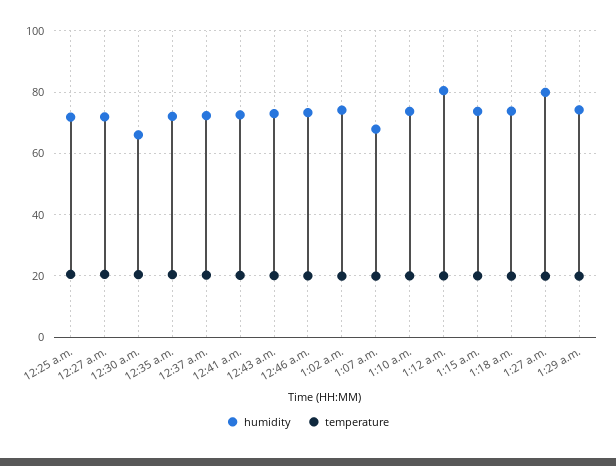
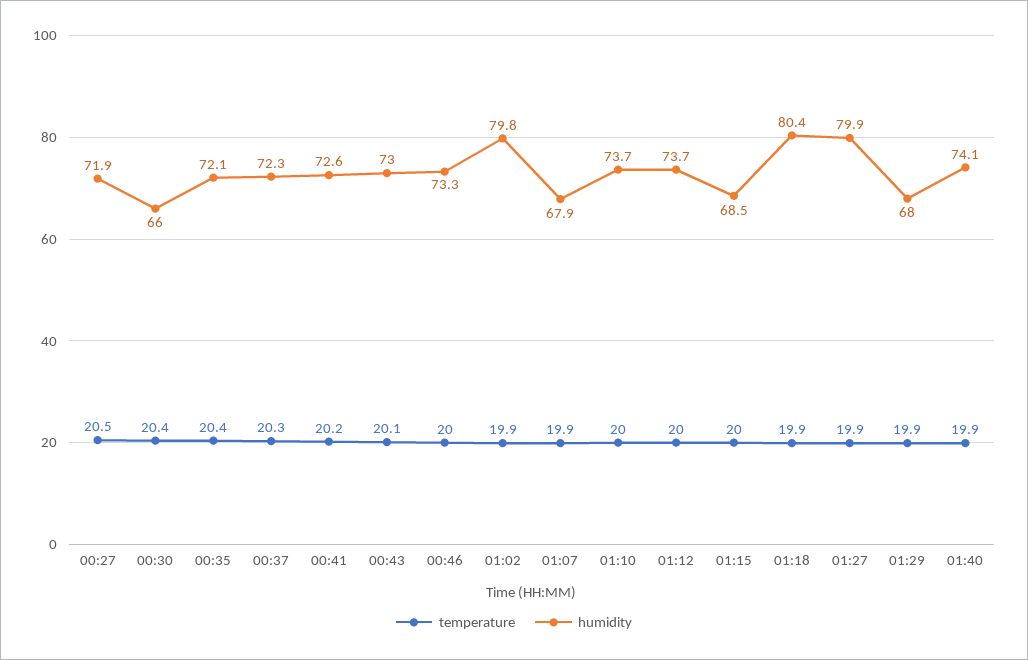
humidity, 12:25 a.m.: 72 -> none
temperature, 12:25 a.m.: 20 -> none
humidity, 1:02 a.m.: 74 -> 79.8
humidity, 1:12 a.m.: 80 -> 73.7
humidity, 1:15 a.m.: 74 -> 68.5
humidity, 1:18 a.m.: 74 -> 80.4
humidity, 1:29 a.m.: 74 -> 68
temperature, 01:40: none -> 19.9
humidity, 01:40: none -> 74.1

